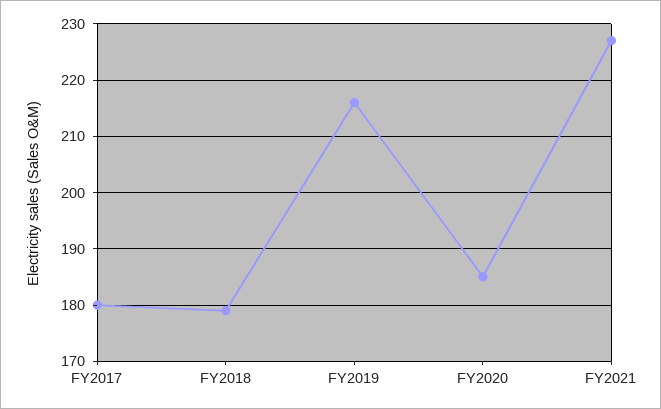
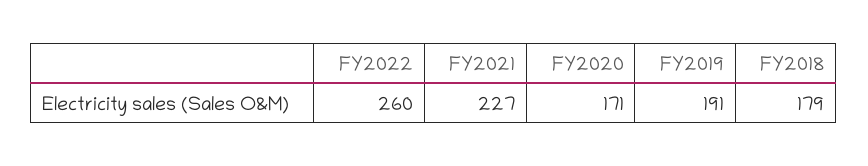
FY2017: 180 -> none
FY2019: 215 -> 191
FY2020: 185 -> 171
FY2022: none -> 260

